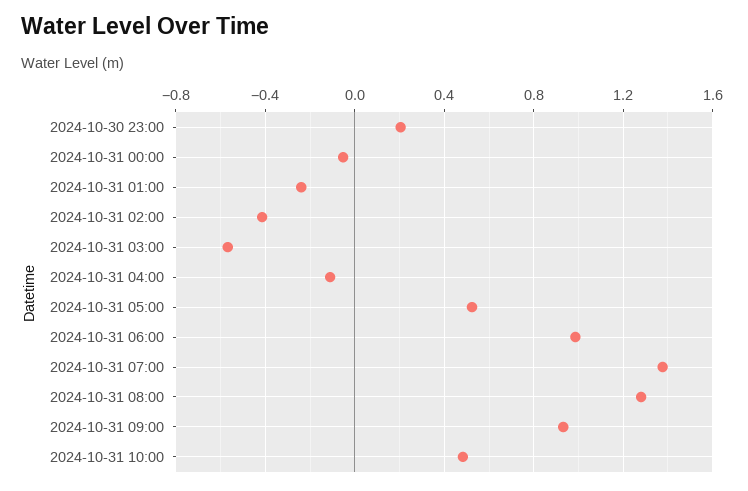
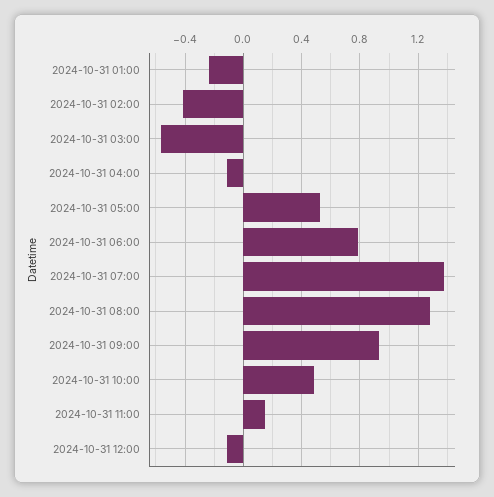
2024-10-30 23:00: 0.2 -> none
2024-10-31 00:00: -0.05 -> none
2024-10-31 06:00: 1 -> 0.8
2024-10-31 11:00: none -> 0.15
2024-10-31 12:00: none -> -0.1

